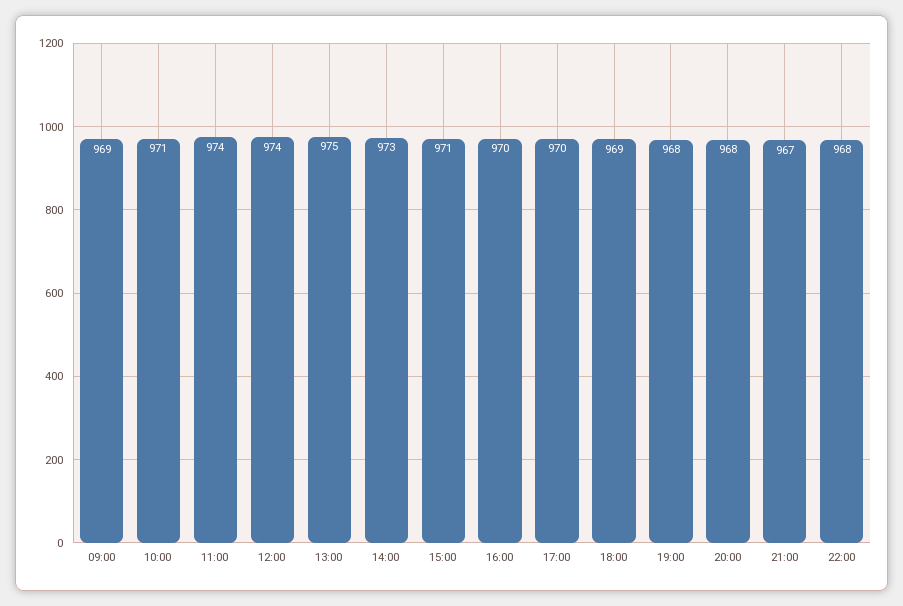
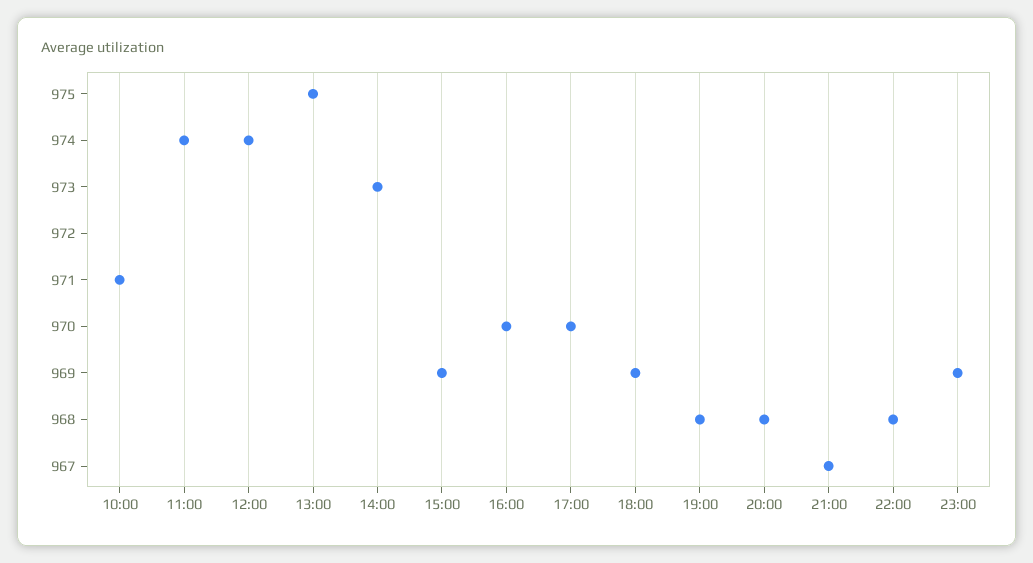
09:00: 969 -> none
15:00: 971 -> 969
23:00: none -> 969

